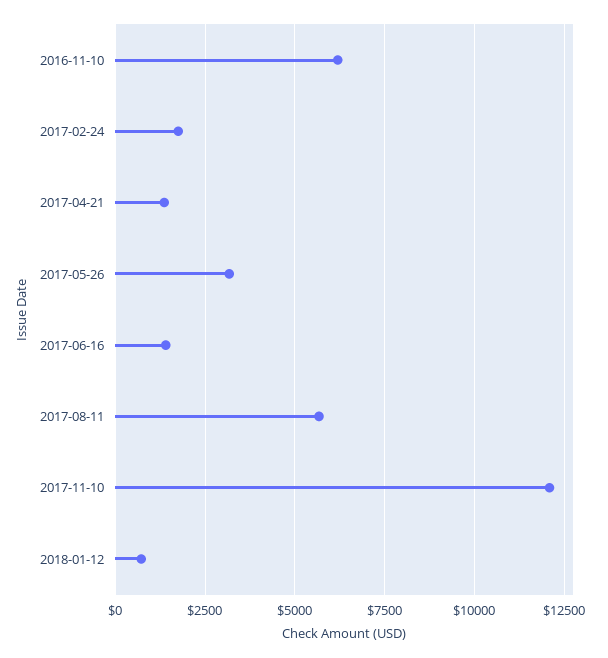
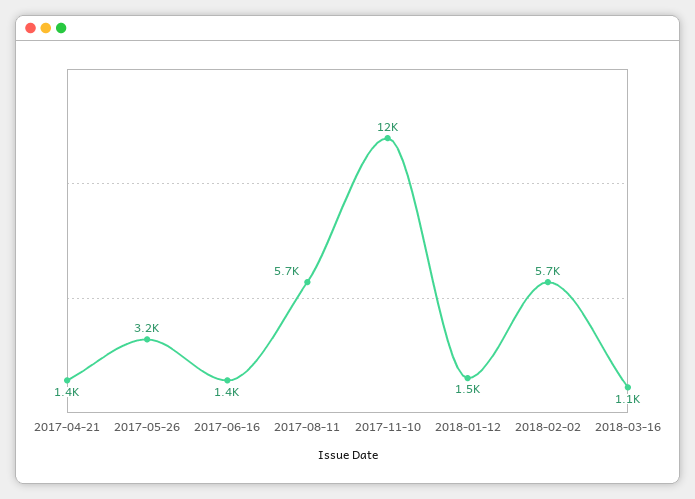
2016-11-10: 6250 -> none
2017-02-24: 1750 -> none
2018-01-12: 750 -> 1500
2018-02-02: none -> 5700
2018-03-16: none -> 1100

